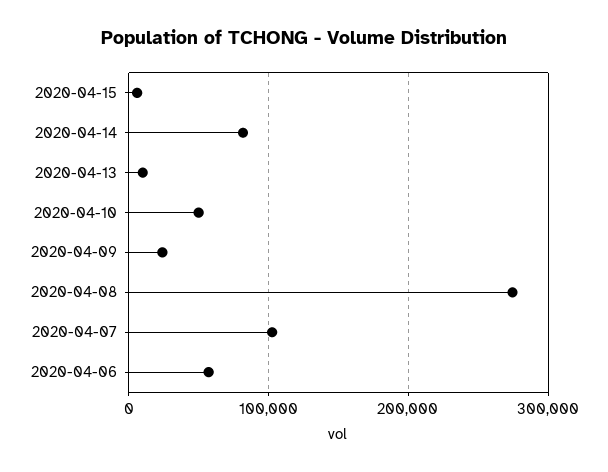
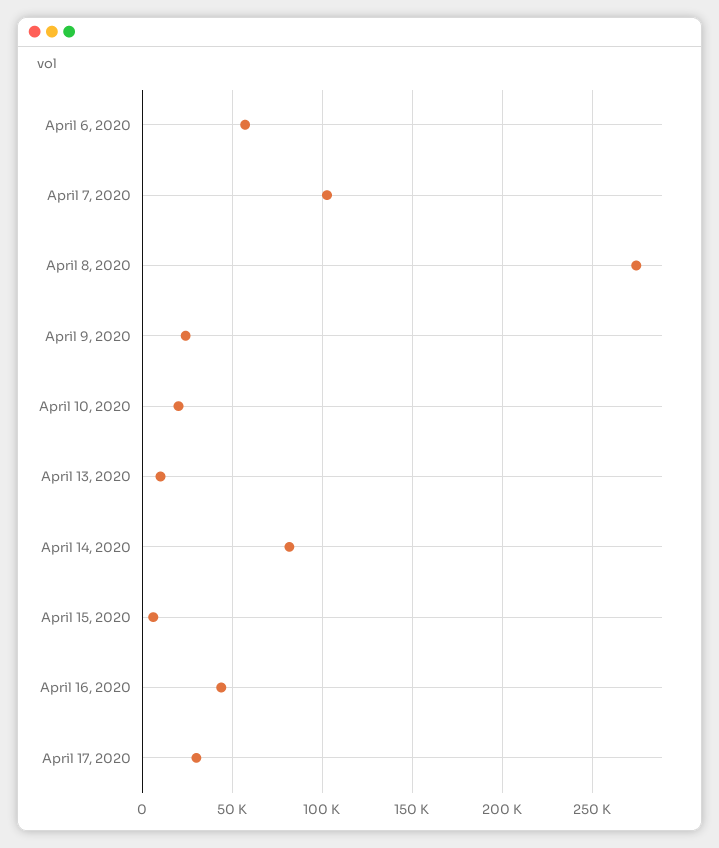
2020-04-10: 50000 -> 20000
April 16, 2020: none -> 45000
April 17, 2020: none -> 30000

